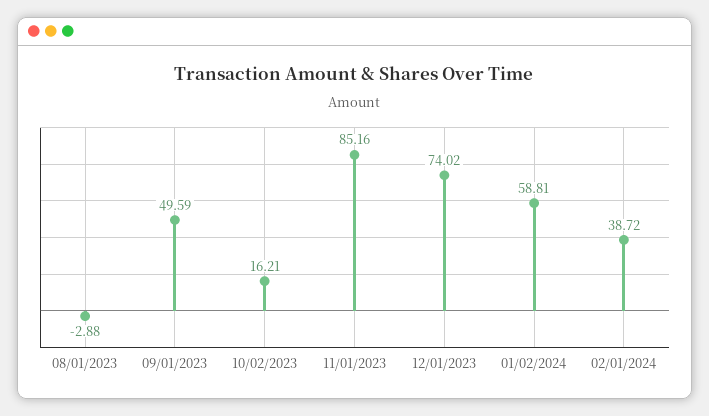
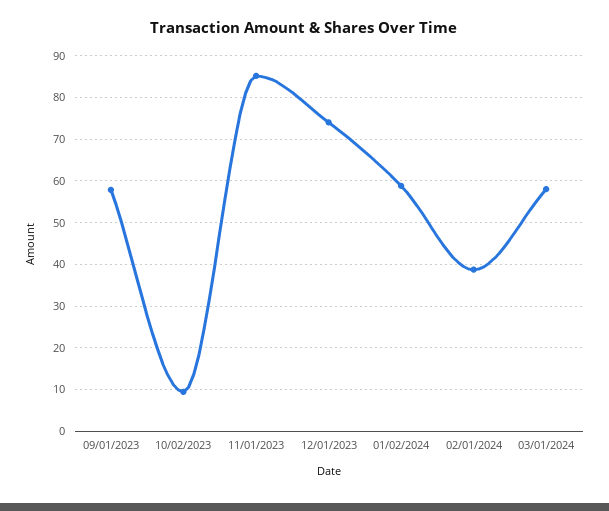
08/01/2023: -2.88 -> none
09/01/2023: 49.59 -> 58
10/02/2023: 16.21 -> 10
03/01/2024: none -> 58

